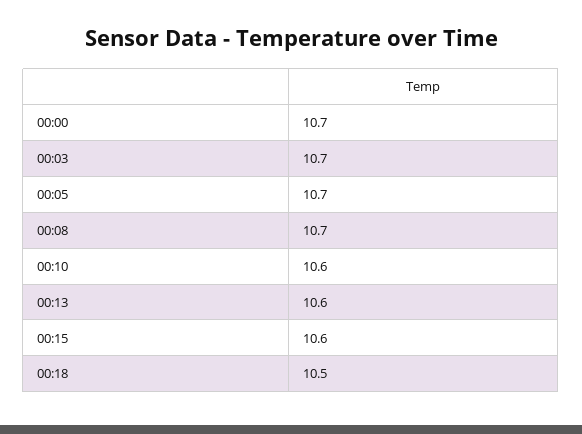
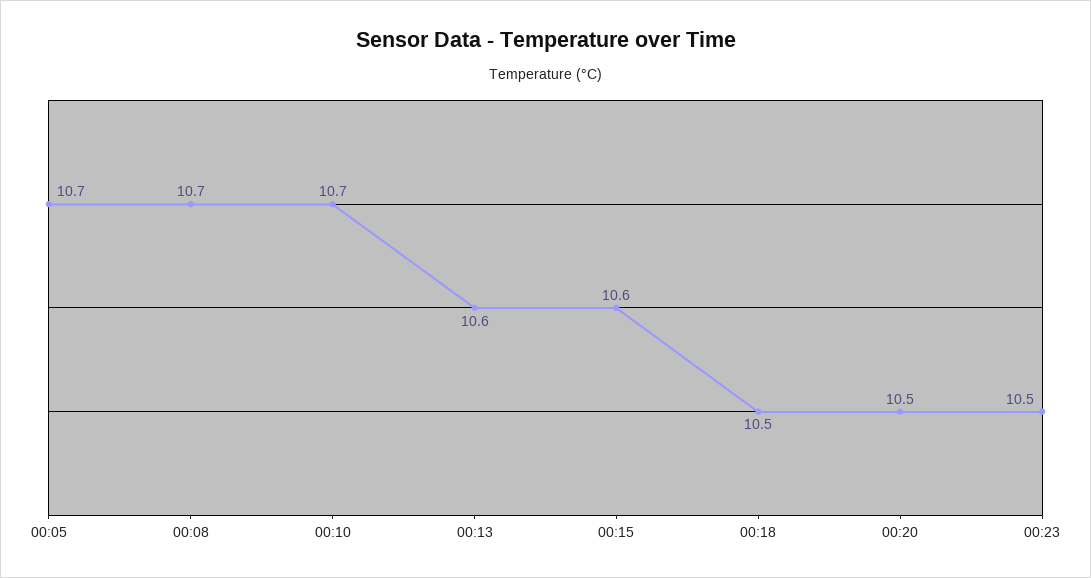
00:00: 10.7 -> none
00:03: 10.7 -> none
00:10: 10.6 -> 10.7
00:20: none -> 10.5
00:23: none -> 10.5

